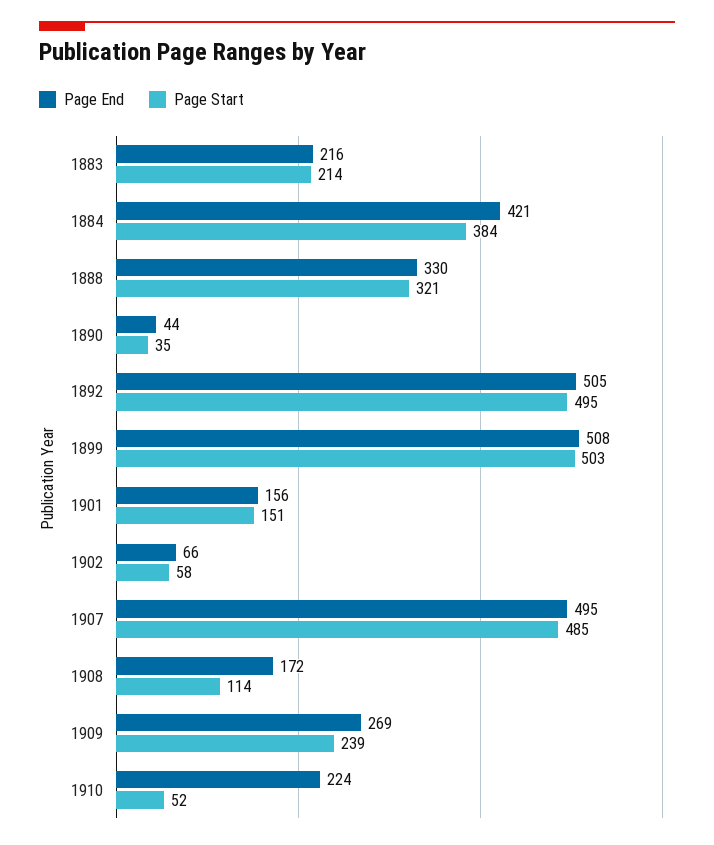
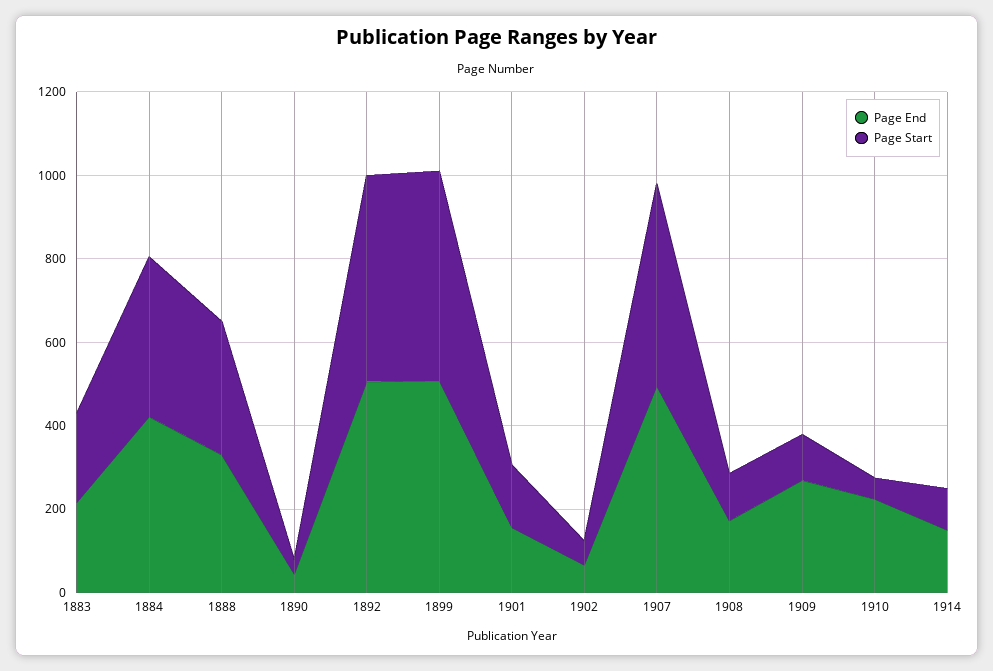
Page Start, 1909: 239 -> 100
Page End, 1914: none -> 150
Page Start, 1914: none -> 100

